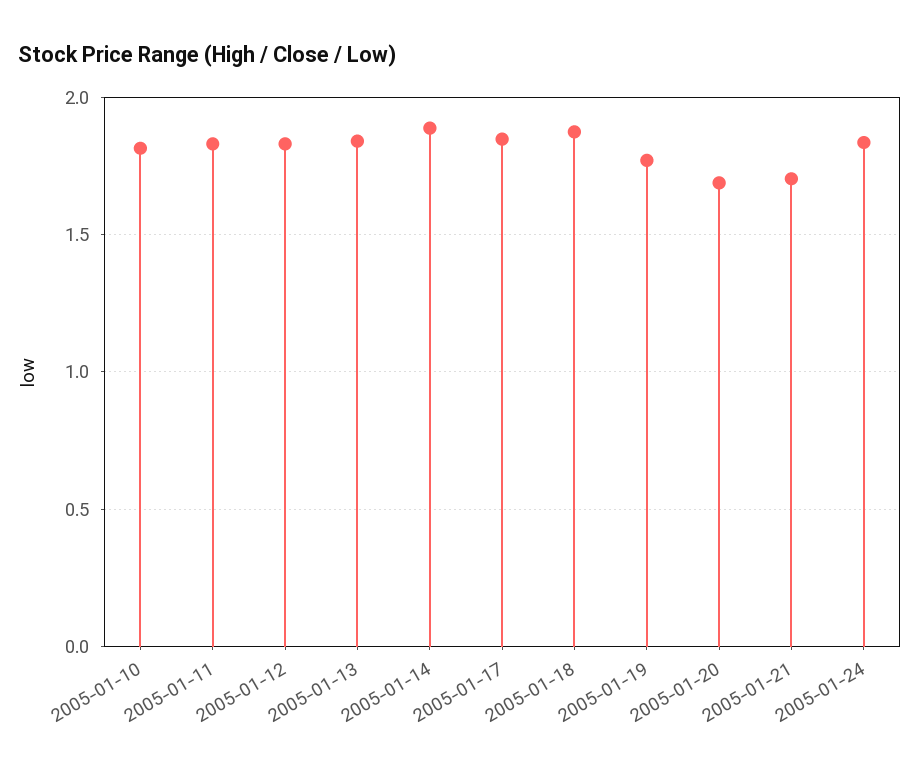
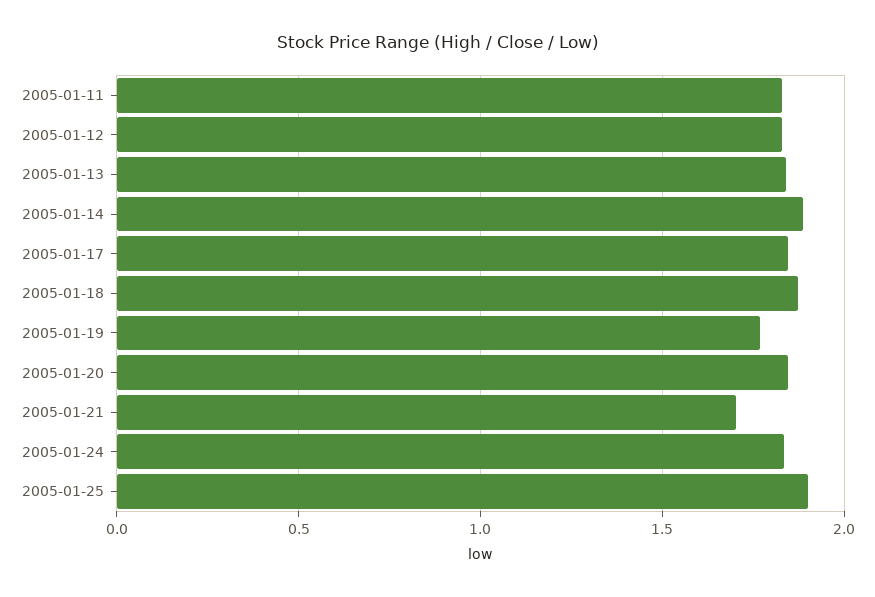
2005-01-10: 1.8 -> none
2005-01-20: 1.7 -> 1.85
2005-01-25: none -> 1.9

